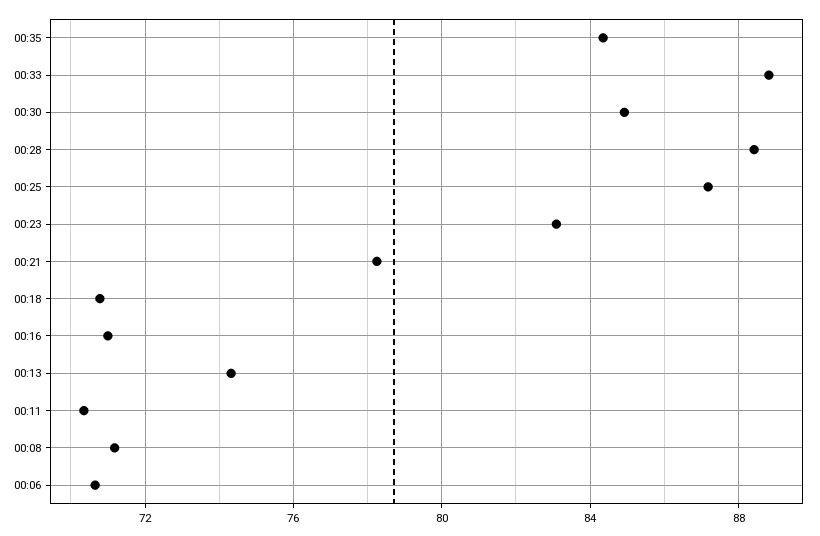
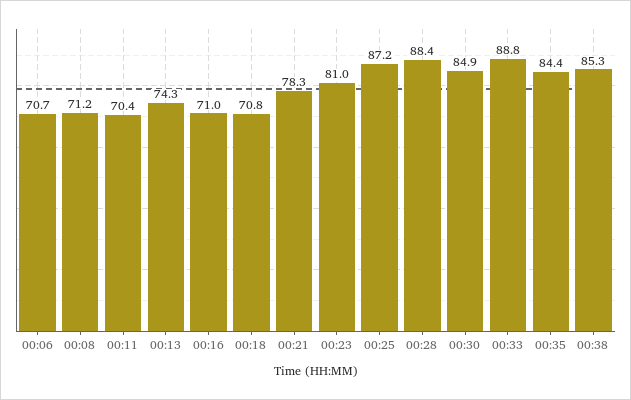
00:23: 83 -> 81
00:38: none -> 85.3

